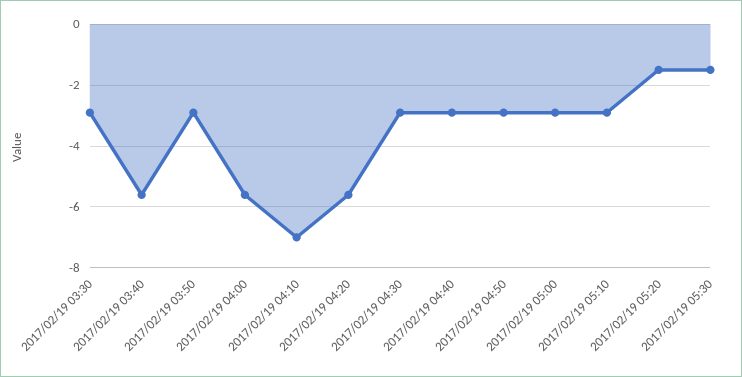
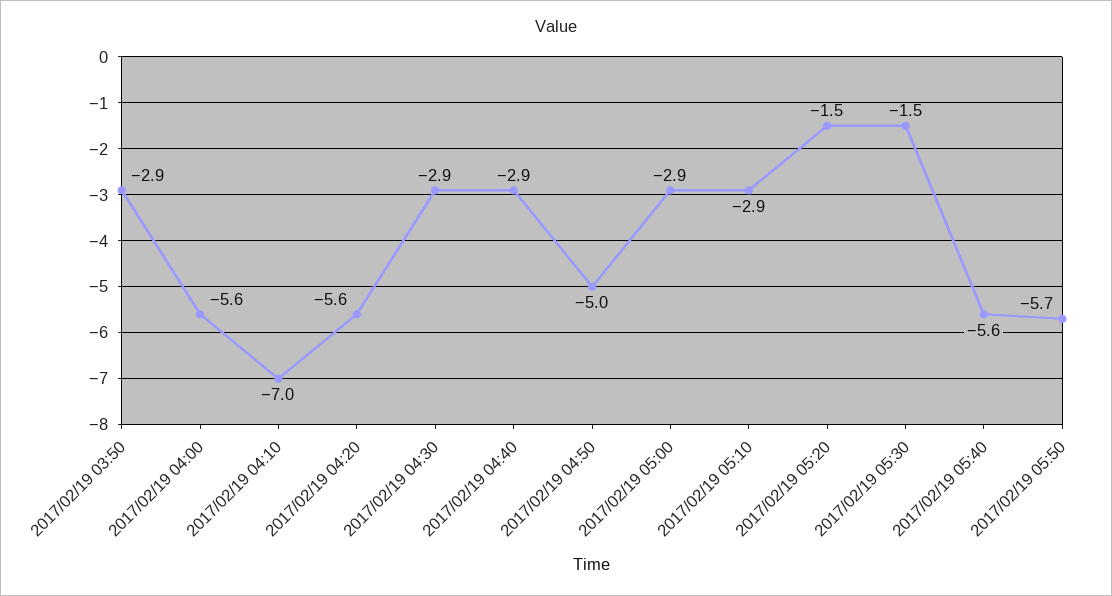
2017/02/19 03:30: -3 -> none
2017/02/19 03:40: -5.5 -> none
2017/02/19 04:50: -3 -> -5
2017/02/19 05:40: none -> -5.6
2017/02/19 05:50: none -> -5.7

